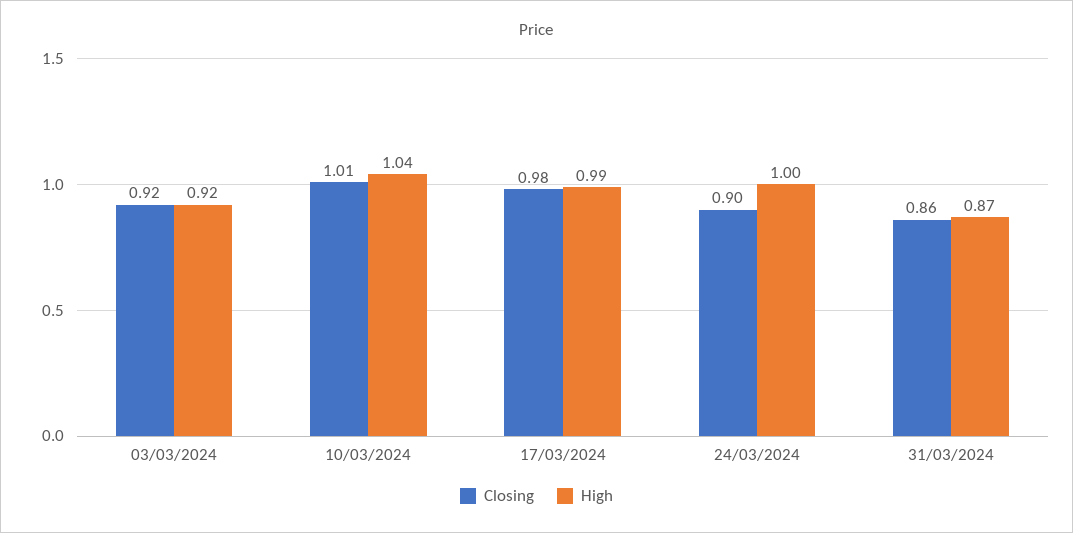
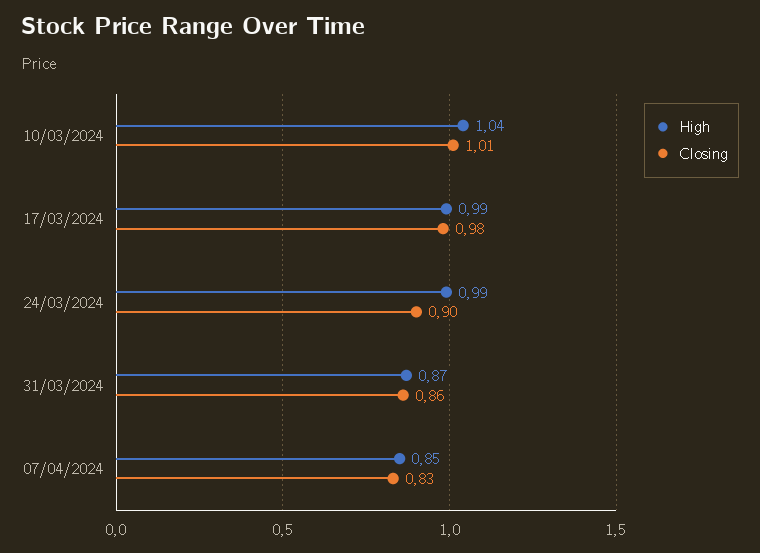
Closing, 03/03/2024: 0.92 -> none
High, 03/03/2024: 0.92 -> none
High, 24/03/2024: 1 -> 0.99
High, 07/04/2024: none -> 0.85
Closing, 07/04/2024: none -> 0.83

